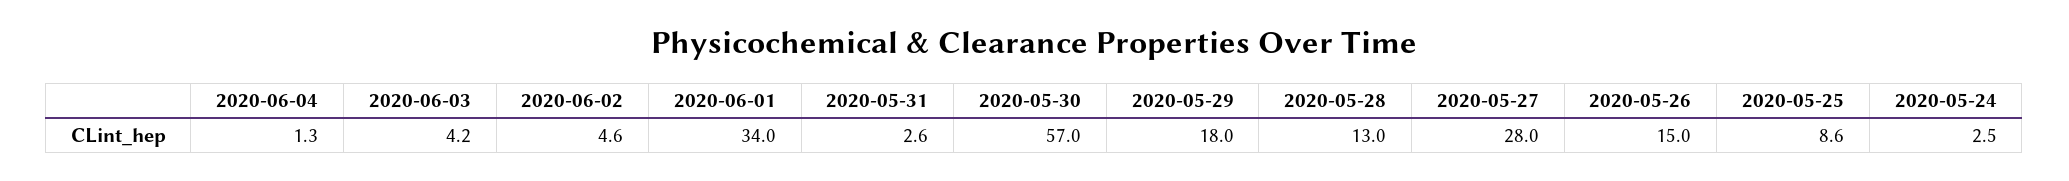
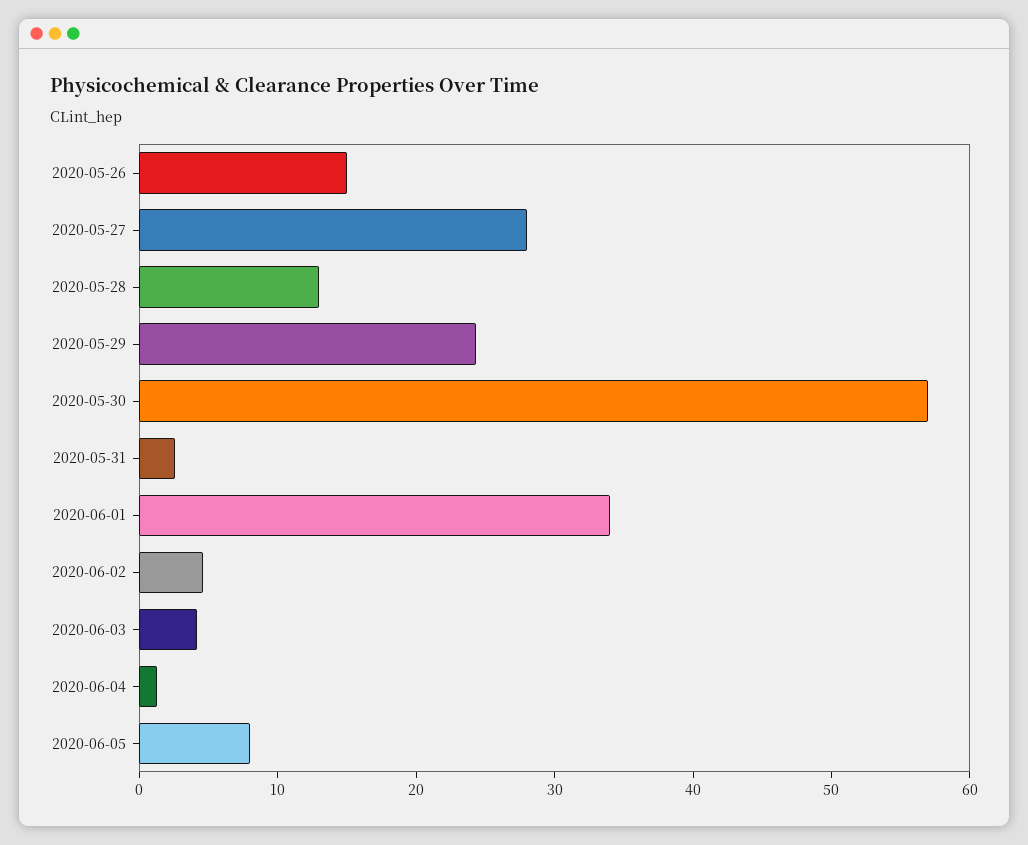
2020-05-29: 18 -> 24
2020-05-25: 8.6 -> none
2020-05-24: 2.5 -> none
2020-06-05: none -> 8

